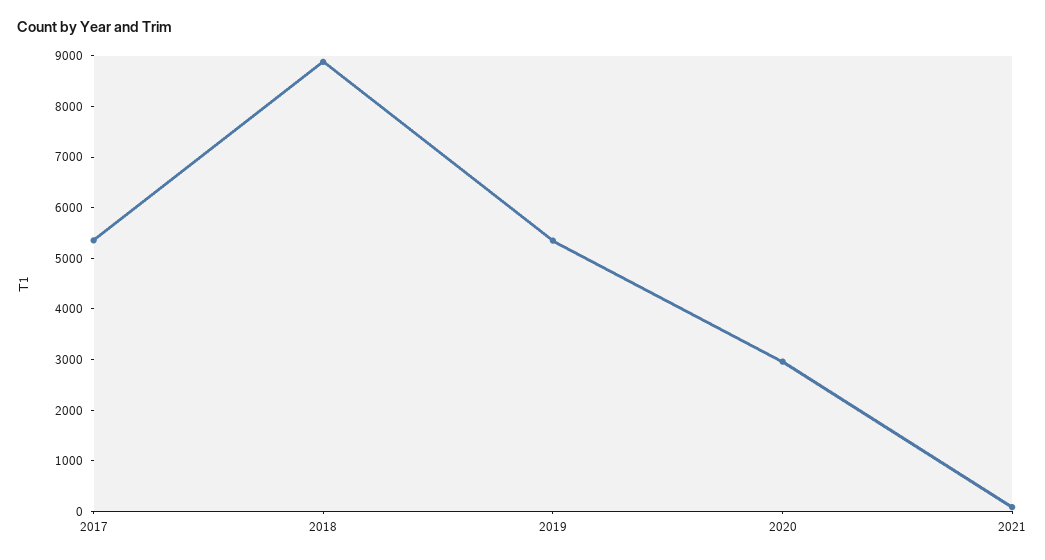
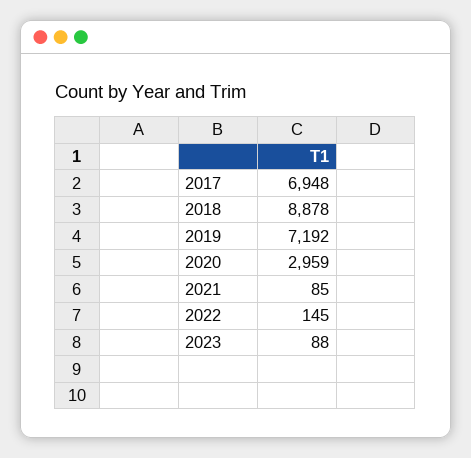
2017: 5400 -> 6948
2019: 5400 -> 7192
2022: none -> 145
2023: none -> 88

